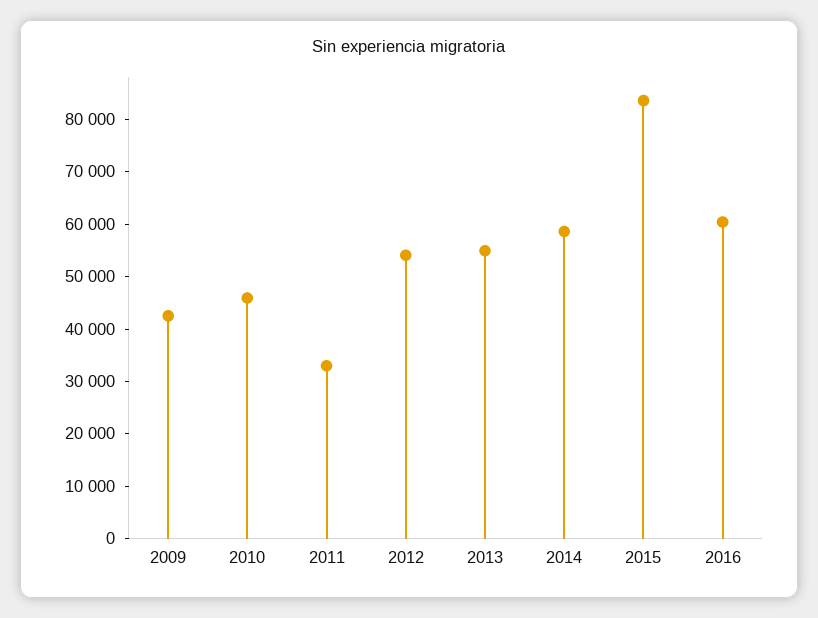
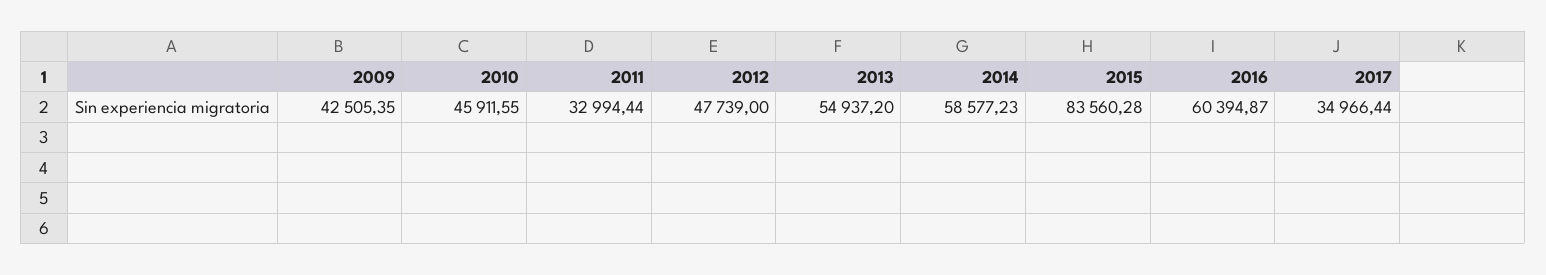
2012: 54000 -> 47739
2017: none -> 34966.44

